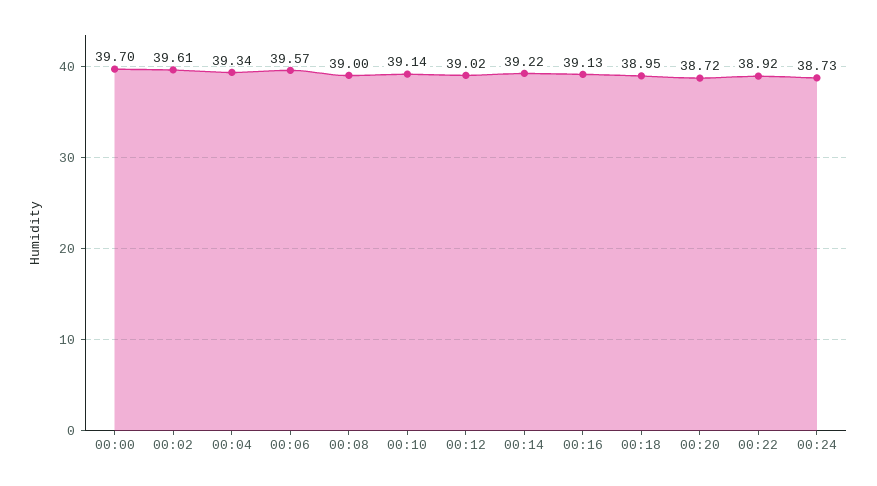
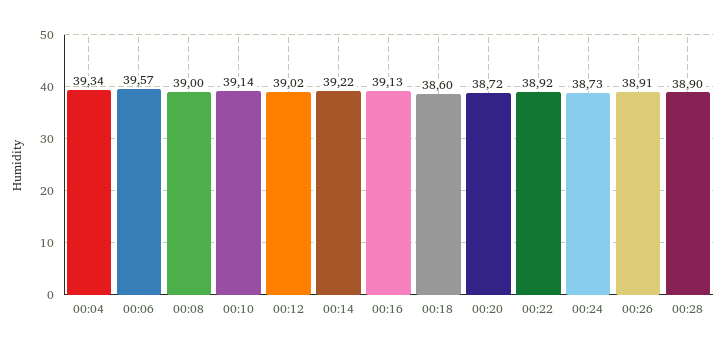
00:00: 39.7 -> none
00:02: 39.61 -> none
00:18: 38.95 -> 38.6
00:26: none -> 38.91
00:28: none -> 38.9

